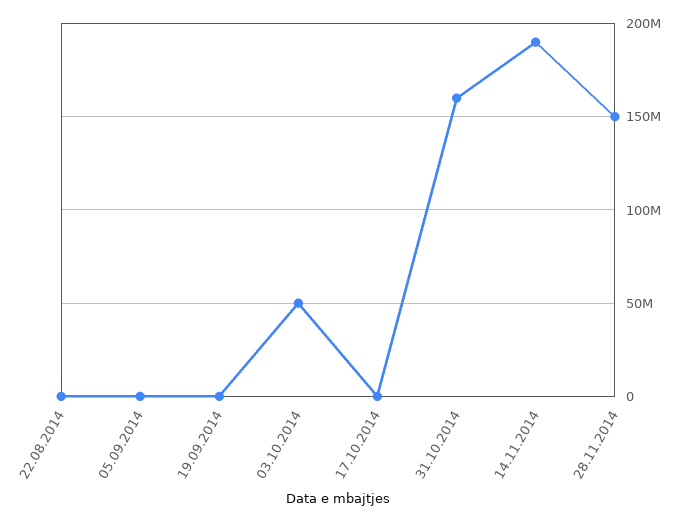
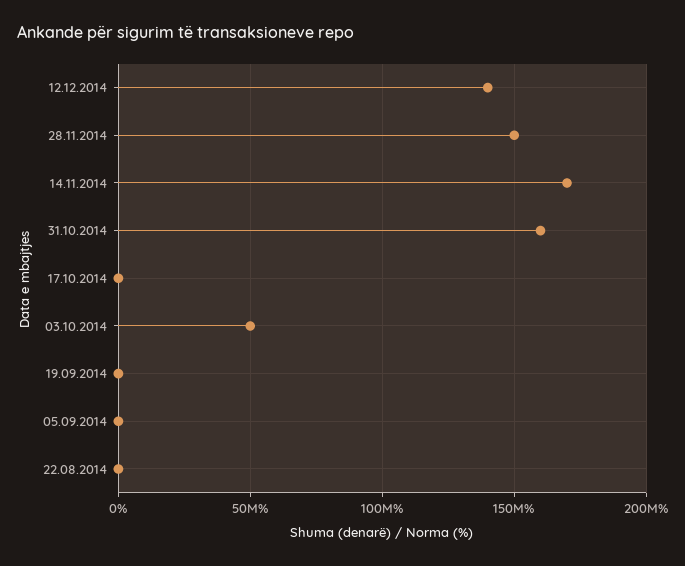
14.11.2014: 190000000 -> 170000000
12.12.2014: none -> 140000000

